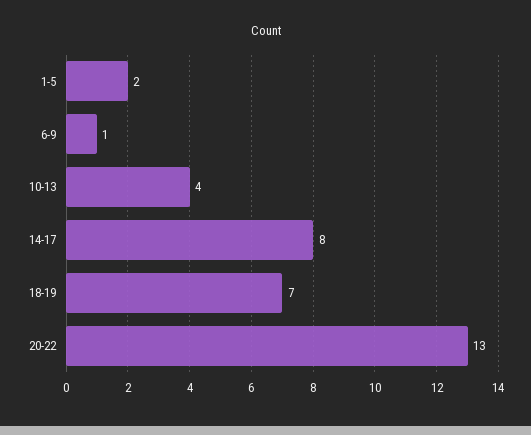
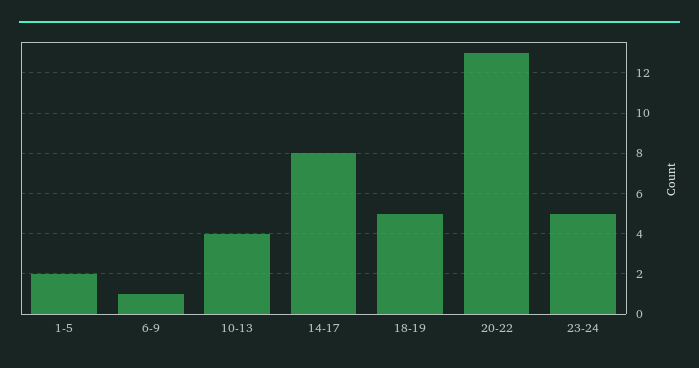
18-19: 7 -> 5
23-24: none -> 5

